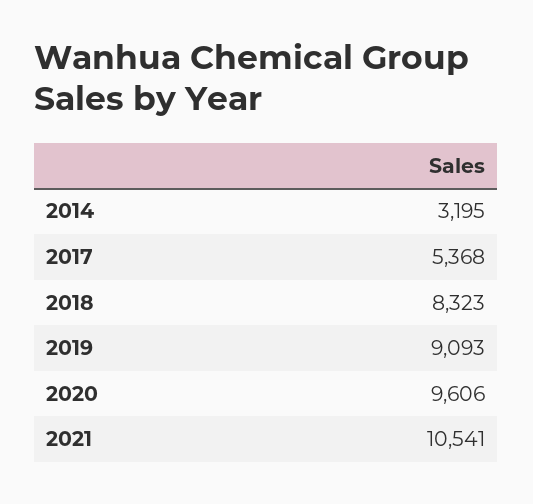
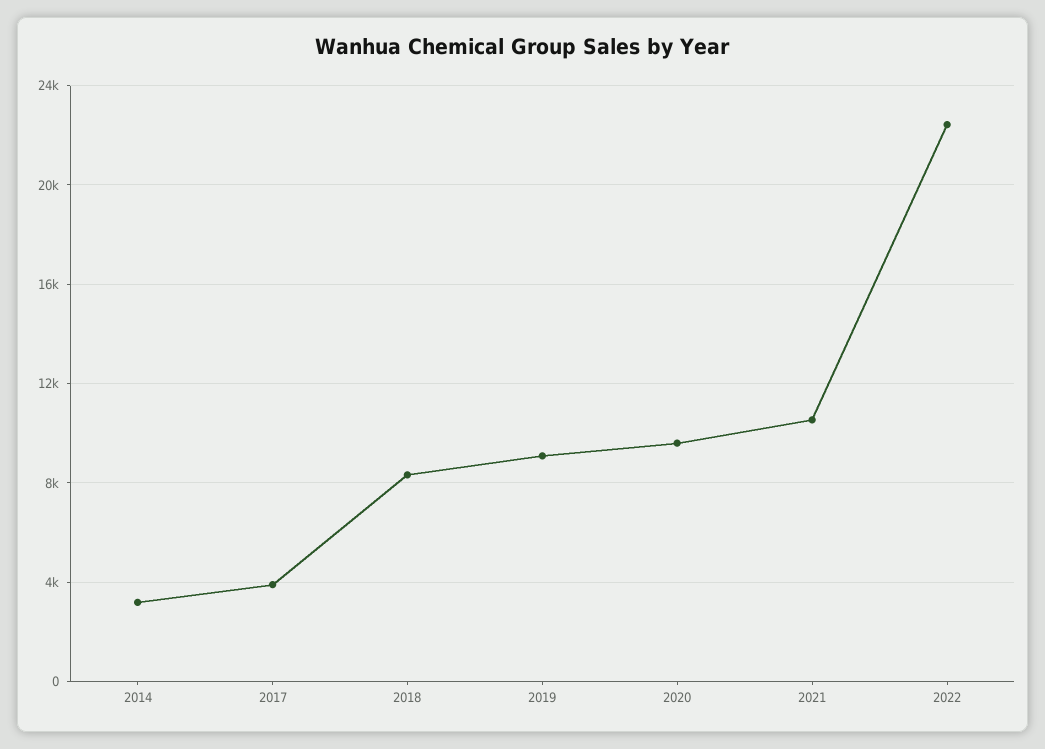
2017: 5368 -> 4000
2022: none -> 22500

